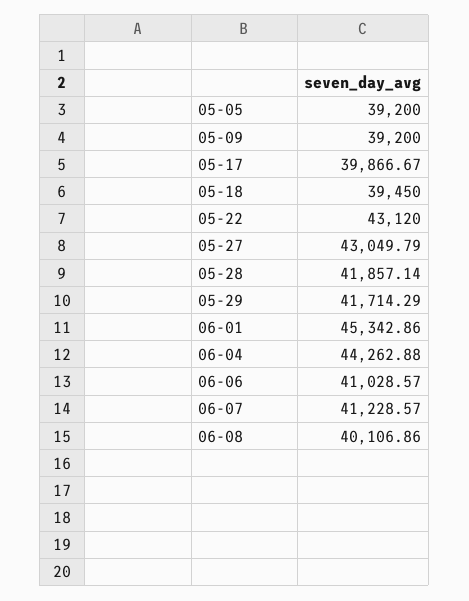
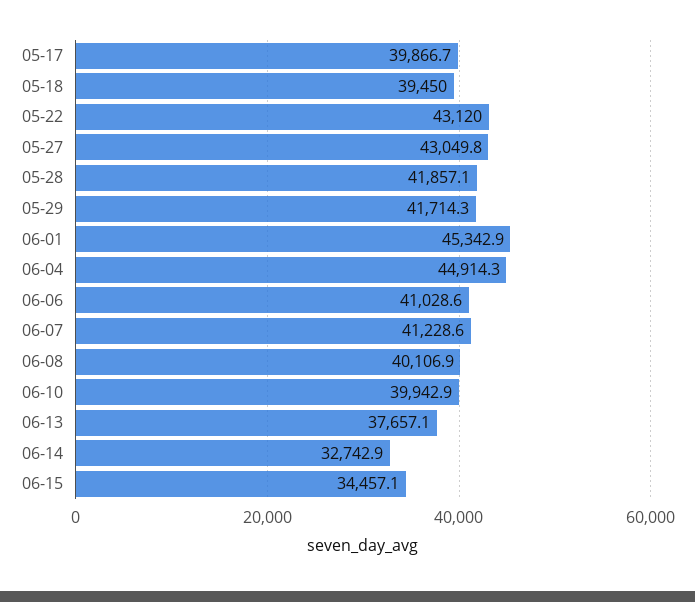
05-05: 39200 -> none
05-09: 39200 -> none
06-04: 44262.88 -> 44914.3
06-10: none -> 39942.9
06-13: none -> 37657.1
06-14: none -> 32742.9
06-15: none -> 34457.1

